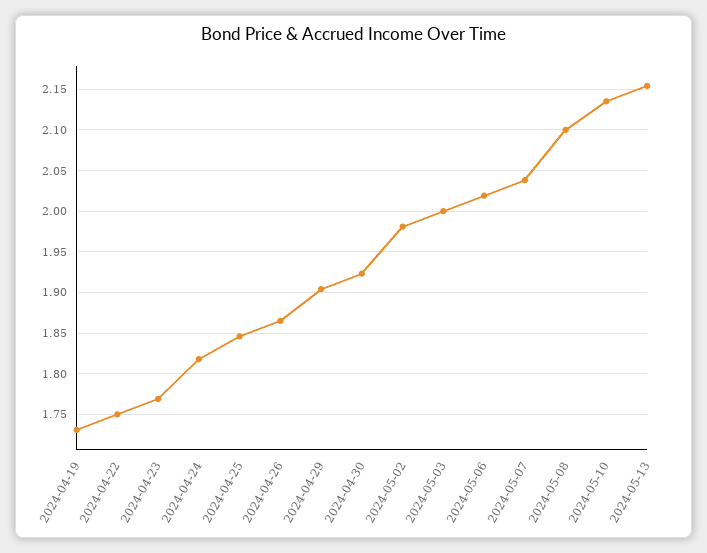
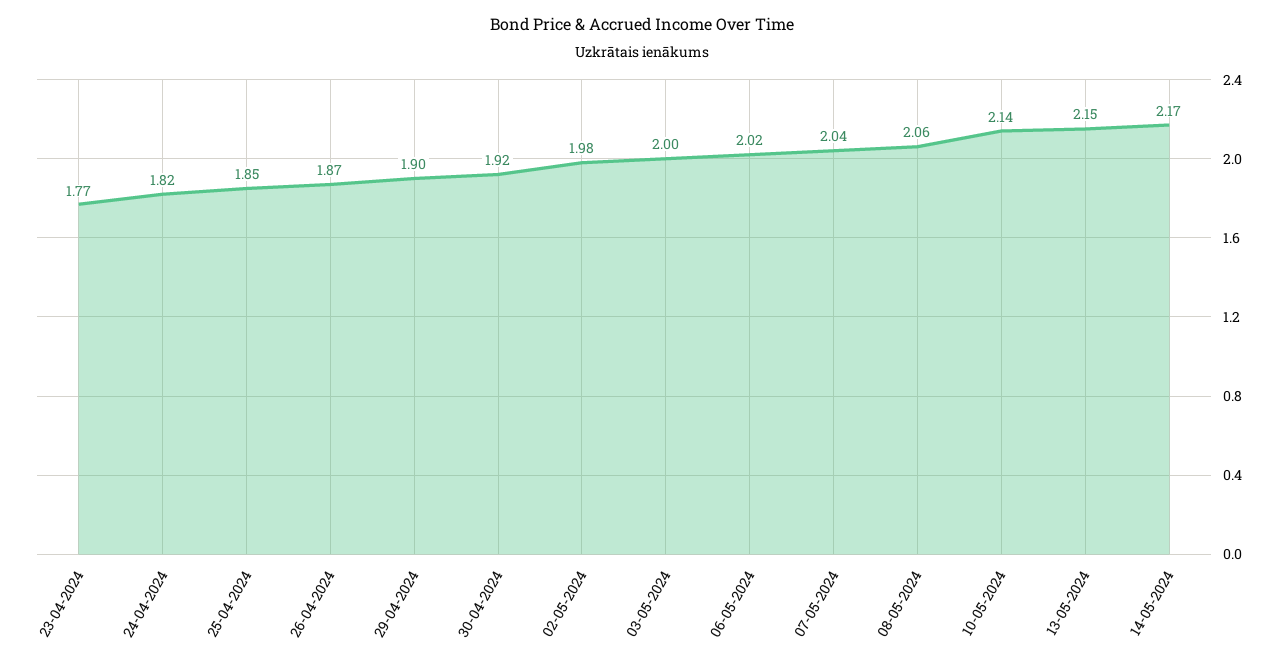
2024-04-19: 1.73 -> none
2024-04-22: 1.75 -> none
2024-05-08: 2.1 -> 2.06
14-05-2024: none -> 2.17

